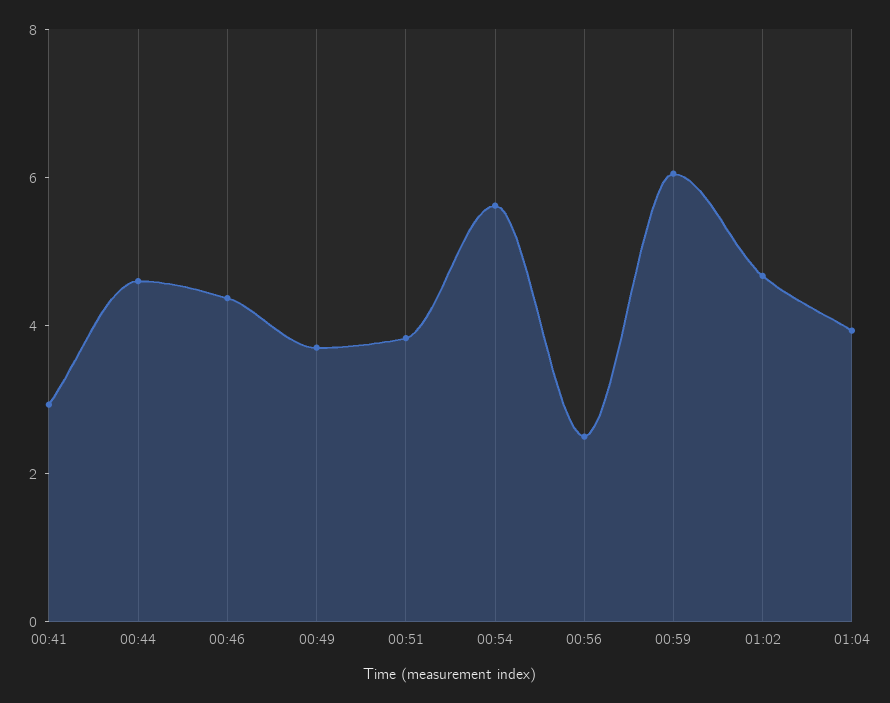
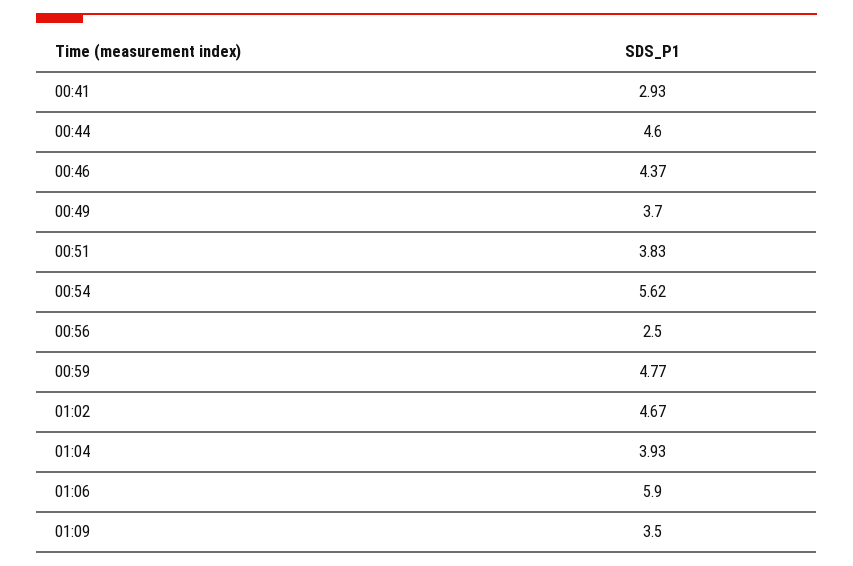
00:59: 6 -> 4.77
01:06: none -> 5.9
01:09: none -> 3.5

